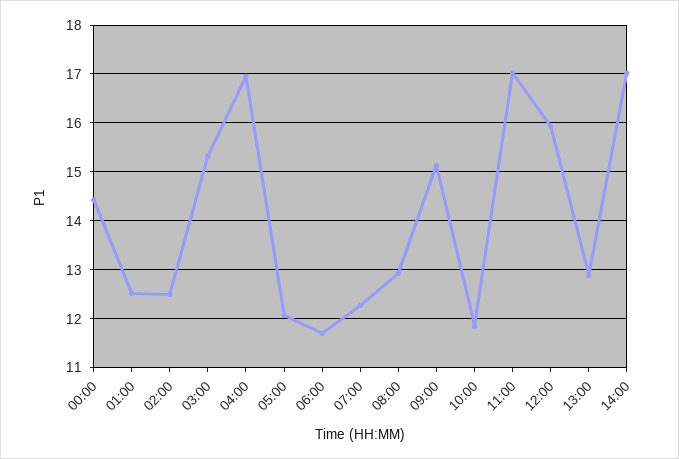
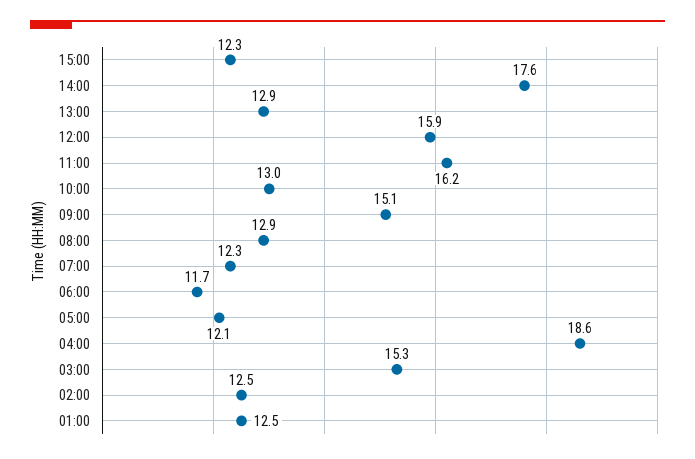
00:00: 14.4 -> none
04:00: 17 -> 18.6
10:00: 11.8 -> 13
11:00: 17 -> 16.2
14:00: 17 -> 17.6
15:00: none -> 12.3

